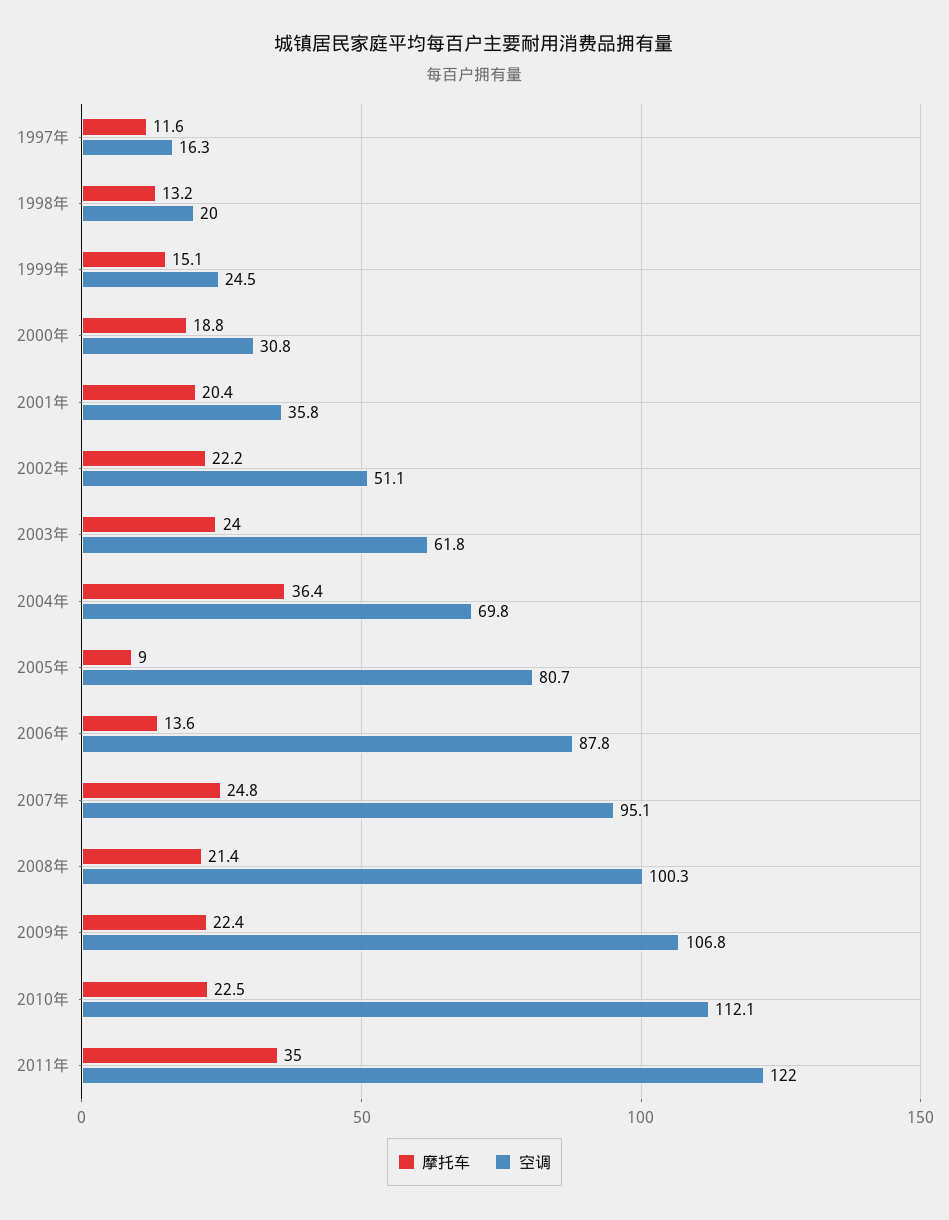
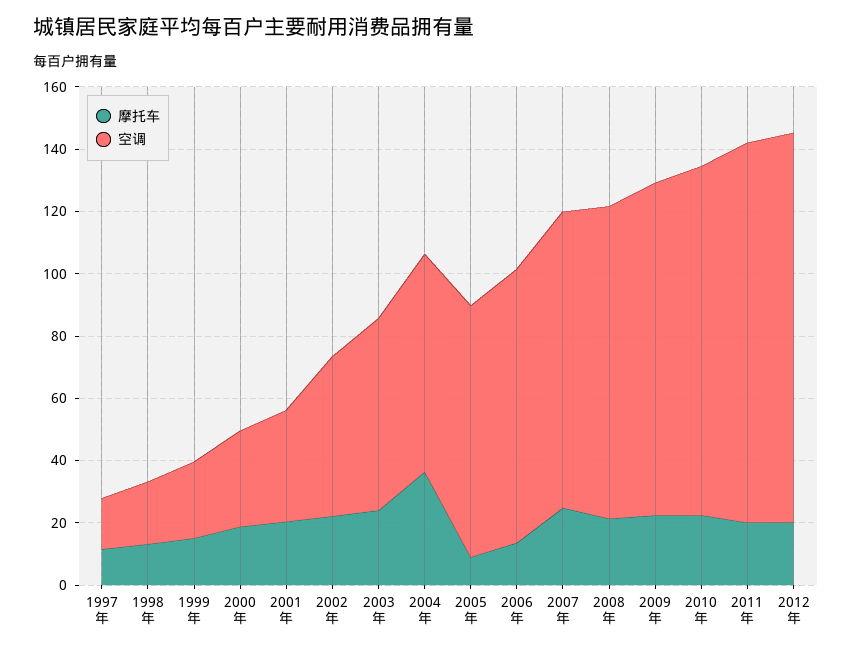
摩托车, 2011年: 35 -> 20
摩托车, 2012年: none -> 20
空调, 2012年: none -> 125

